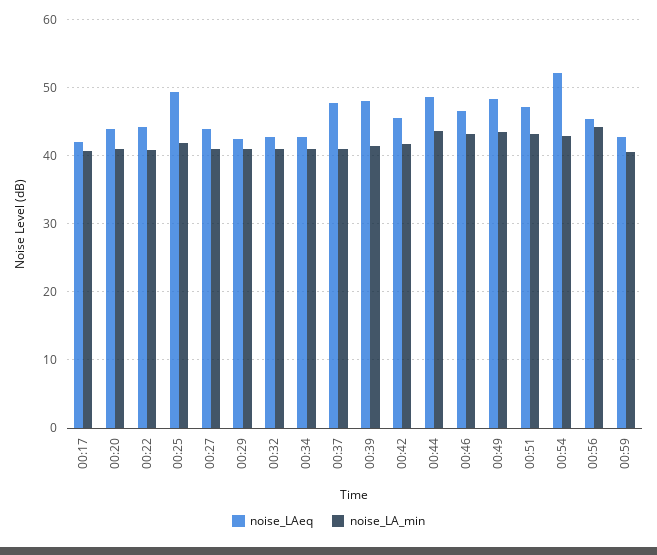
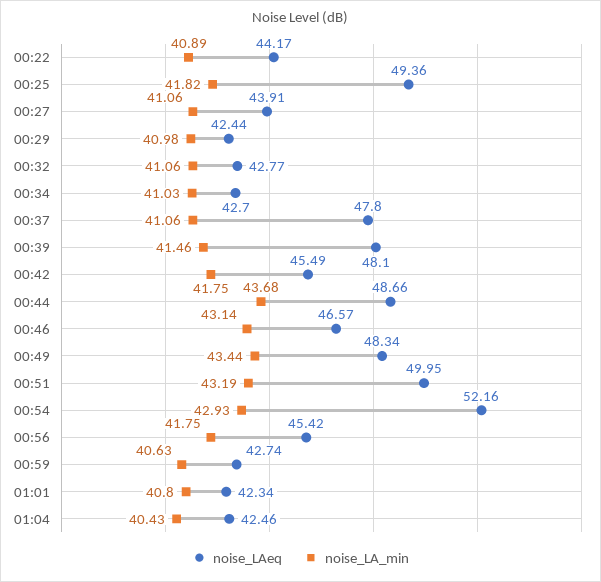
noise_LAeq, 00:17: 42 -> none
noise_LA_min, 00:17: 41 -> none
noise_LAeq, 00:20: 44 -> none
noise_LA_min, 00:20: 41 -> none
noise_LAeq, 00:51: 47 -> 49.95
noise_LA_min, 00:56: 44 -> 41.75
noise_LAeq, 01:01: none -> 42.34
noise_LA_min, 01:01: none -> 40.8
noise_LAeq, 01:04: none -> 42.46
noise_LA_min, 01:04: none -> 40.43

